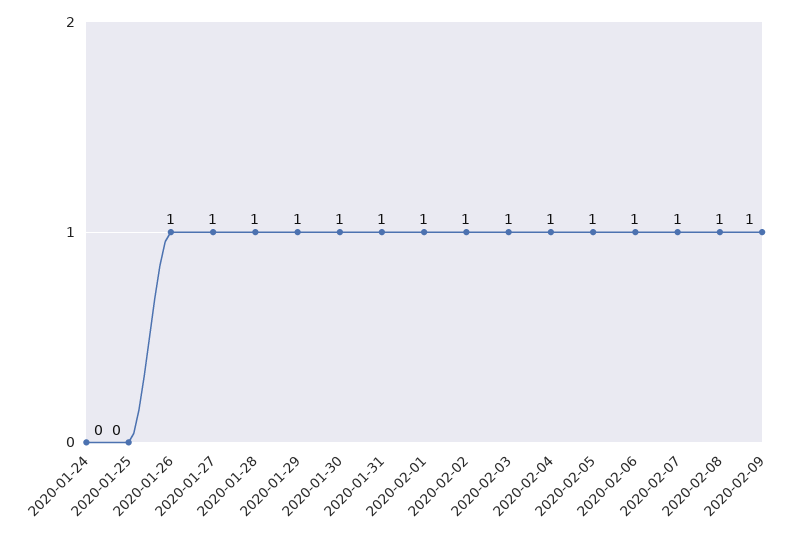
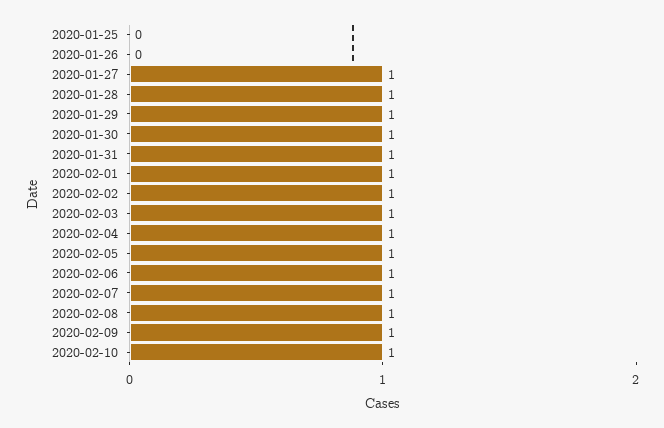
2020-01-24: 0 -> none
2020-01-26: 1 -> 0
2020-02-10: none -> 1

